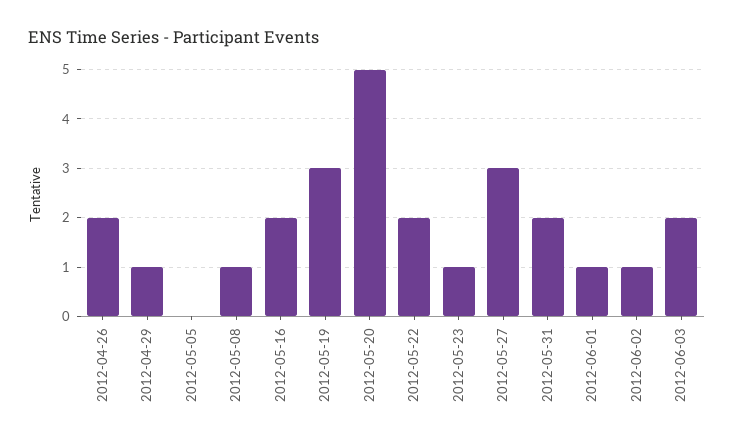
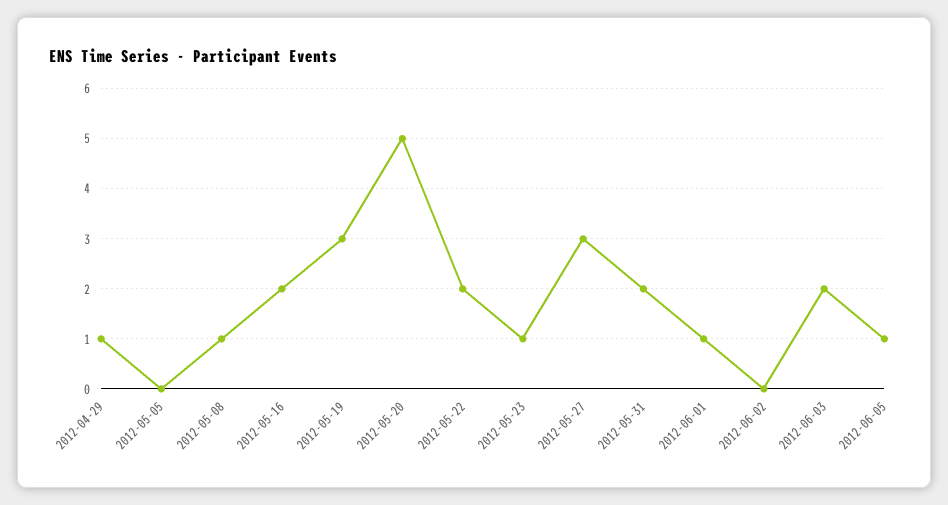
2012-04-26: 2 -> none
2012-06-02: 1 -> 0
2012-06-05: none -> 1

